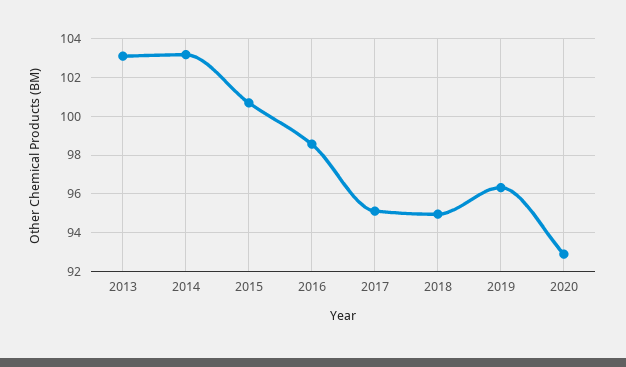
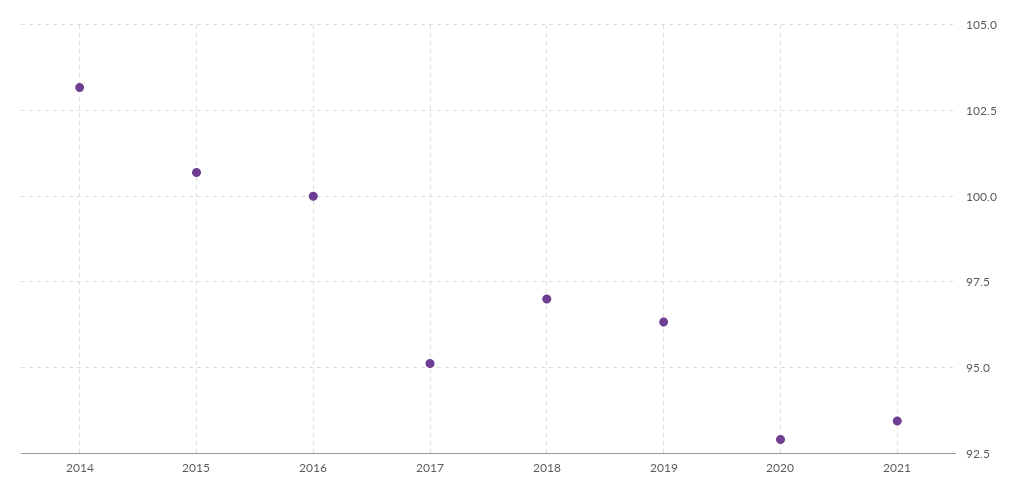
2013: 103 -> none
2016: 98.5 -> 100
2018: 95 -> 97
2021: none -> 93.5

